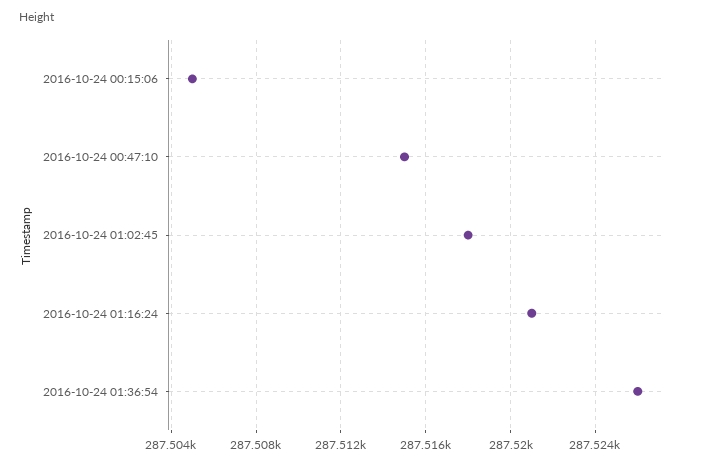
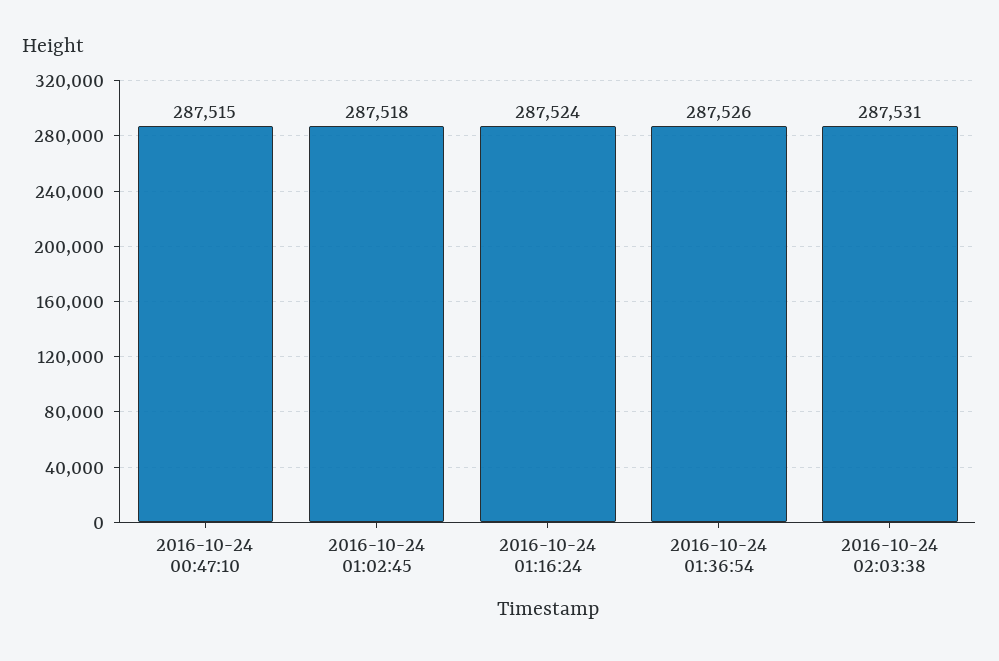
2016-10-24 00:15:06: 287505 -> none
2016-10-24 01:16:24: 287521 -> 287524
2016-10-24 02:03:38: none -> 287531

